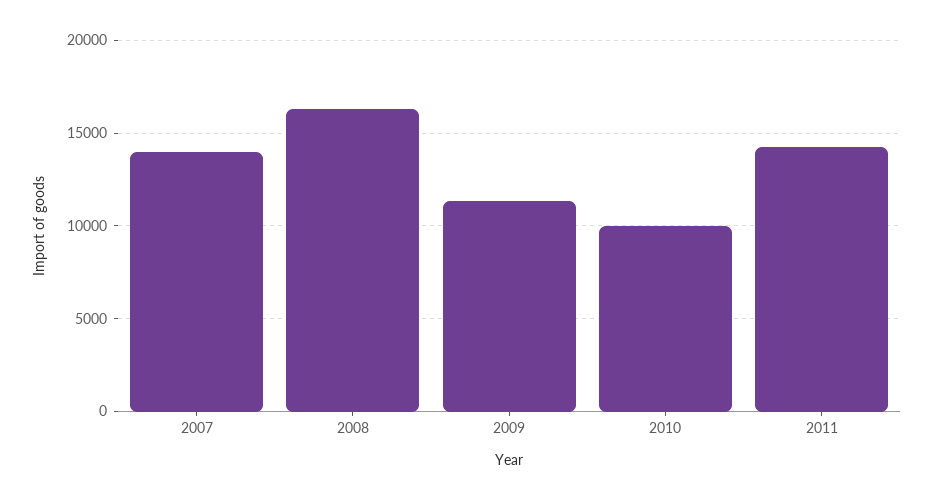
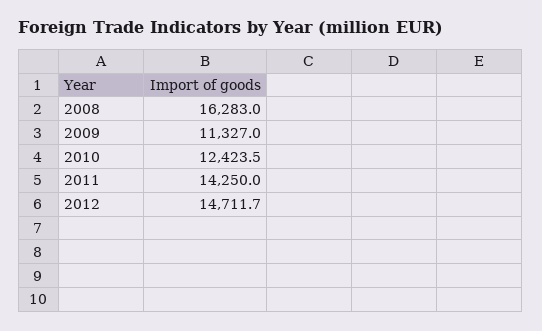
2007: 14000 -> none
2010: 10000 -> 12423.5
2012: none -> 14711.7

